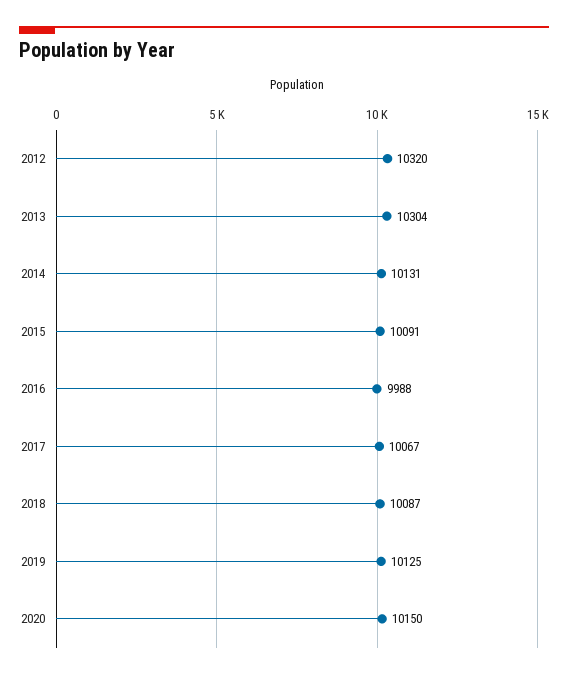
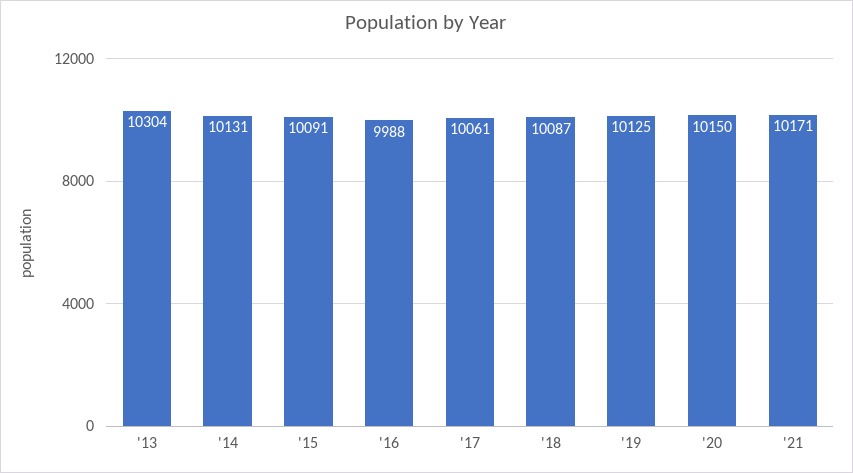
2012: 10320 -> none
2017: 10067 -> 10061
'21: none -> 10171

